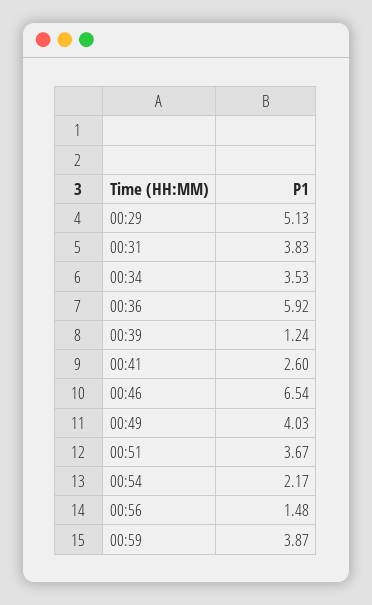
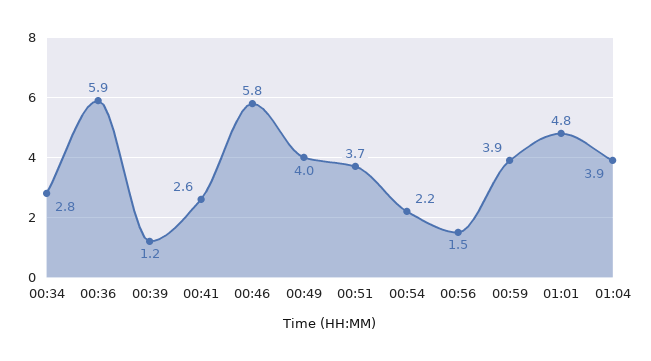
00:29: 5.13 -> none
00:31: 3.83 -> none
00:34: 3.53 -> 2.8
00:46: 6.54 -> 5.8
01:01: none -> 4.8
01:04: none -> 3.9

